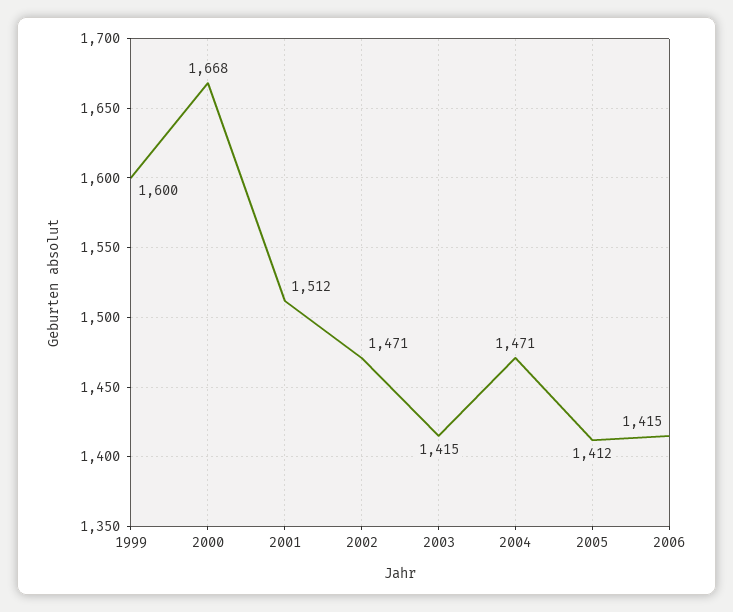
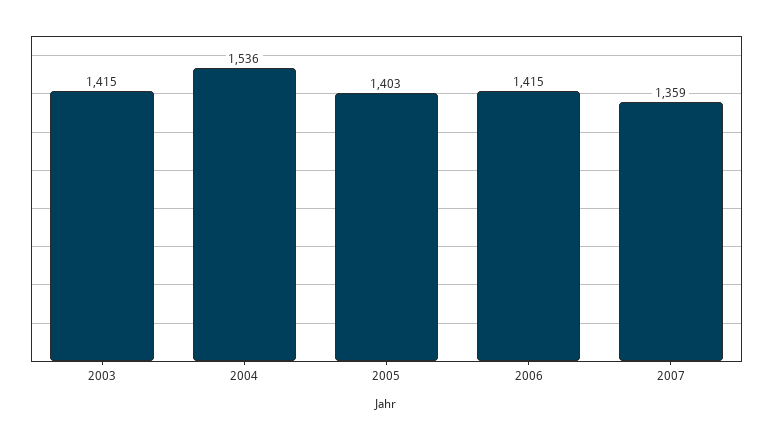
1999: 1600 -> none
2000: 1668 -> none
2001: 1512 -> none
2002: 1471 -> none
2004: 1471 -> 1536
2005: 1412 -> 1403
2007: none -> 1359

